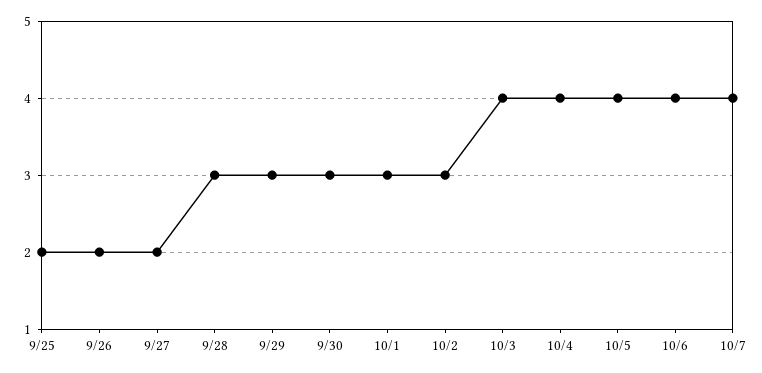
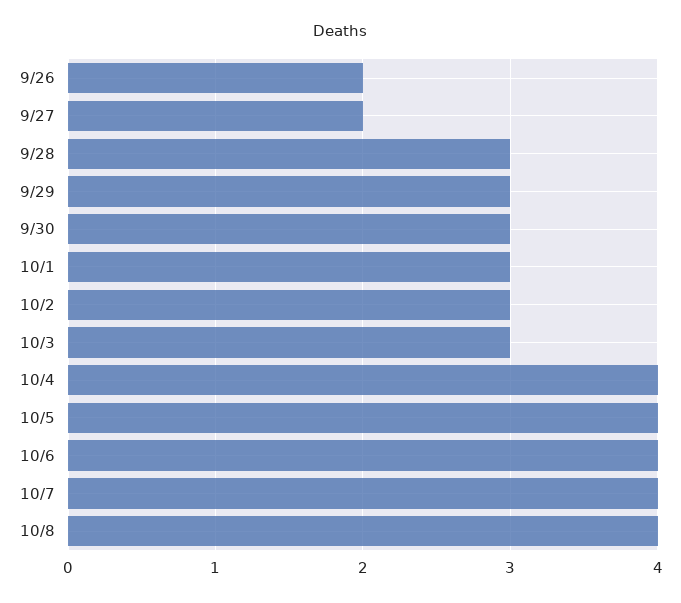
9/25: 2 -> none
10/3: 4 -> 3
10/8: none -> 4

